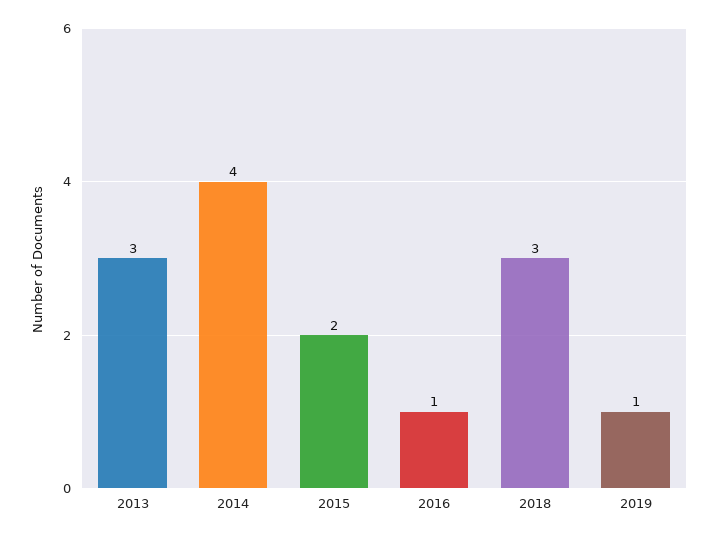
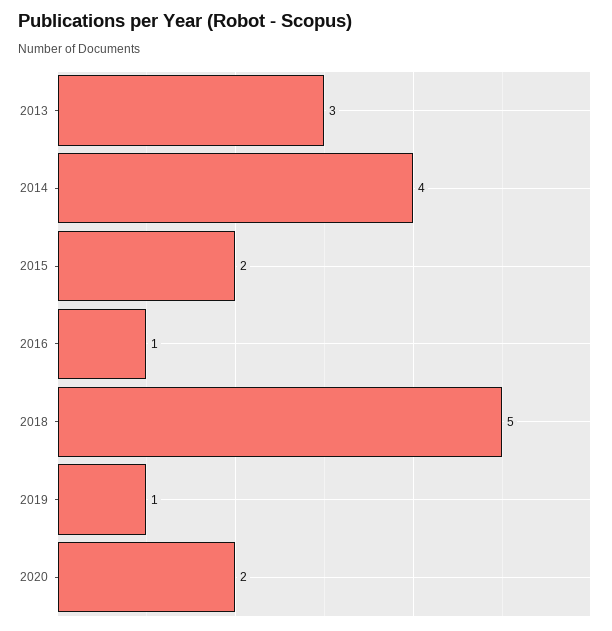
2018: 3 -> 5
2020: none -> 2

